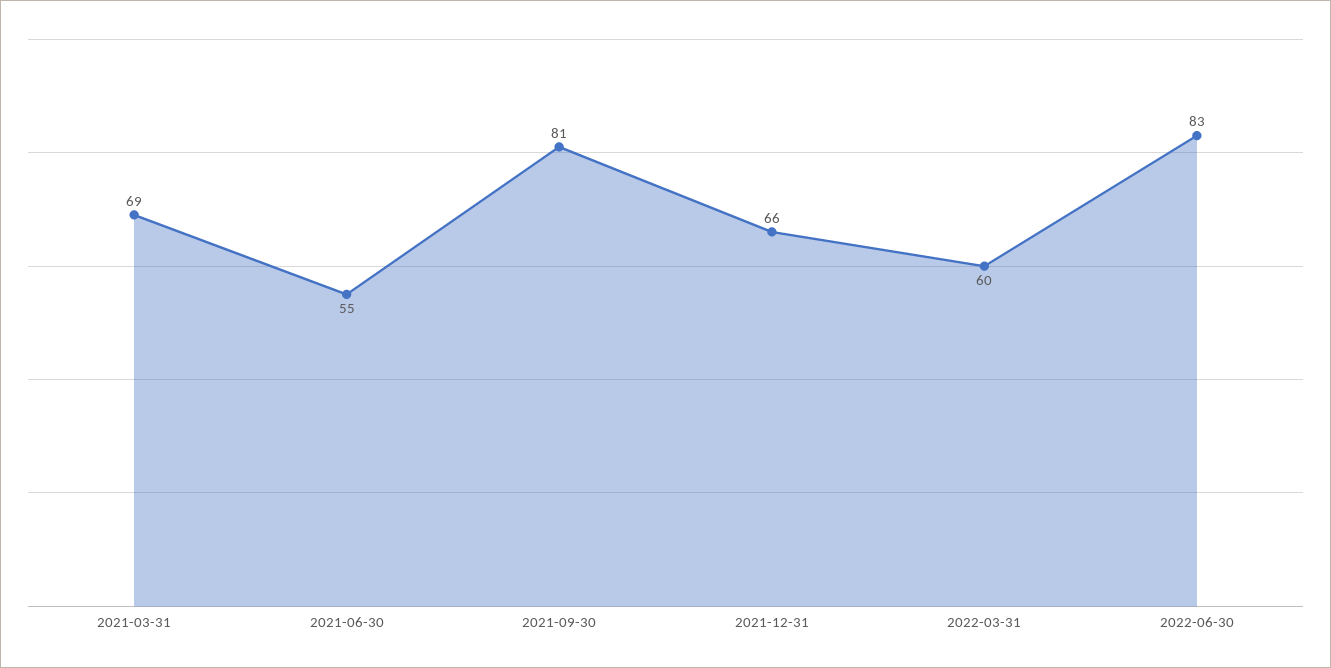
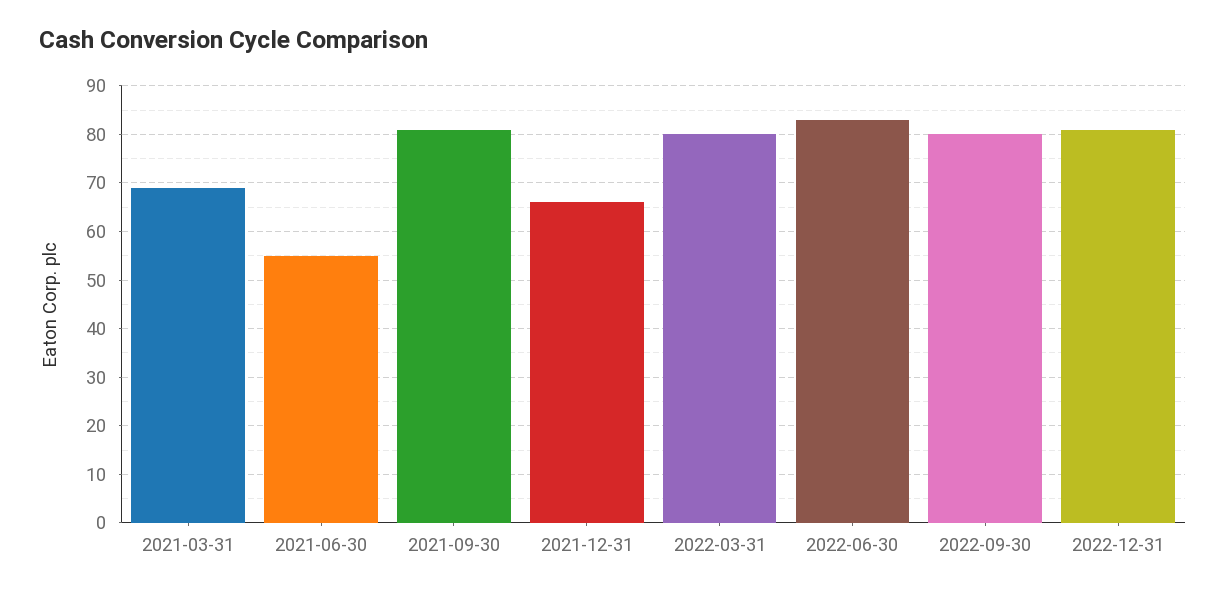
2022-03-31: 60 -> 80
2022-09-30: none -> 80
2022-12-31: none -> 80

